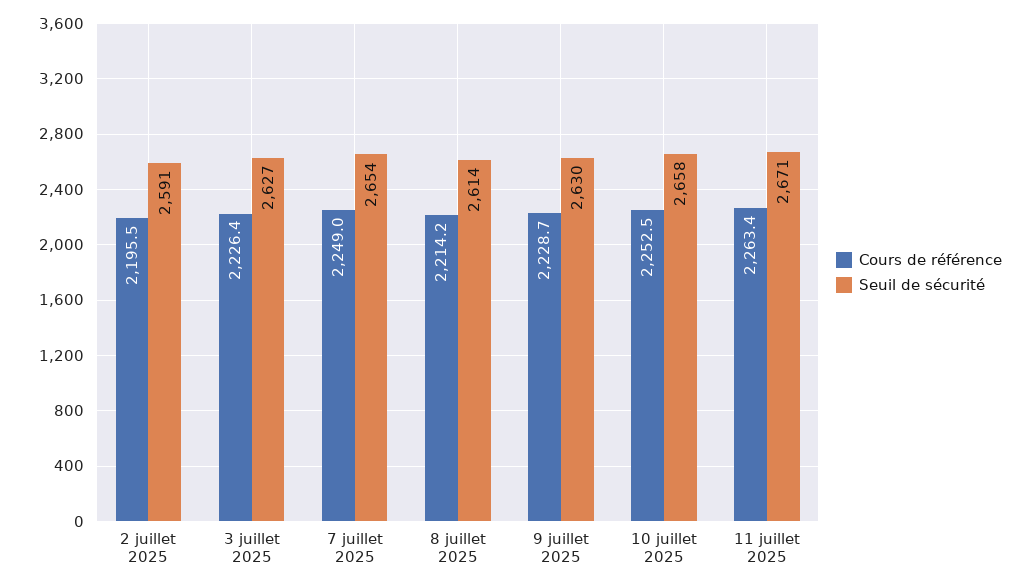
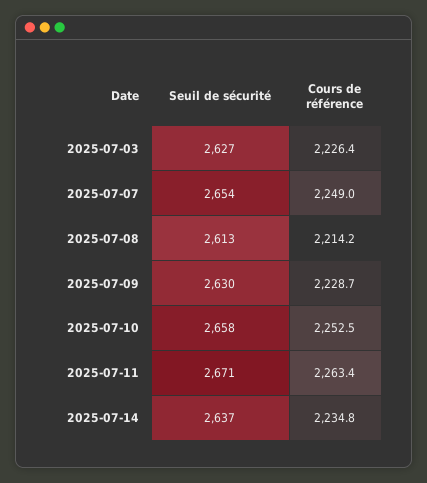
Cours de référence, 2 juillet 2025: 2195.5 -> none
Seuil de sécurité, 2 juillet 2025: 2591 -> none
Seuil de sécurité, 8 juillet 2025: 2614 -> 2613
Seuil de sécurité, 2025-07-14: none -> 2637
Cours de référence, 2025-07-14: none -> 2234.8

